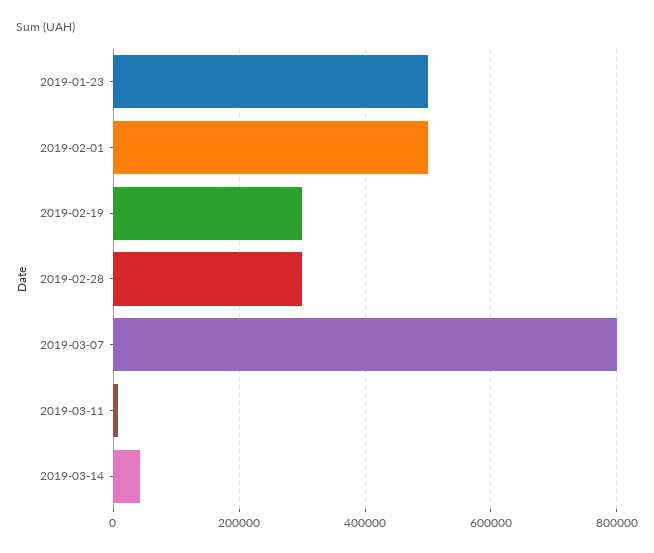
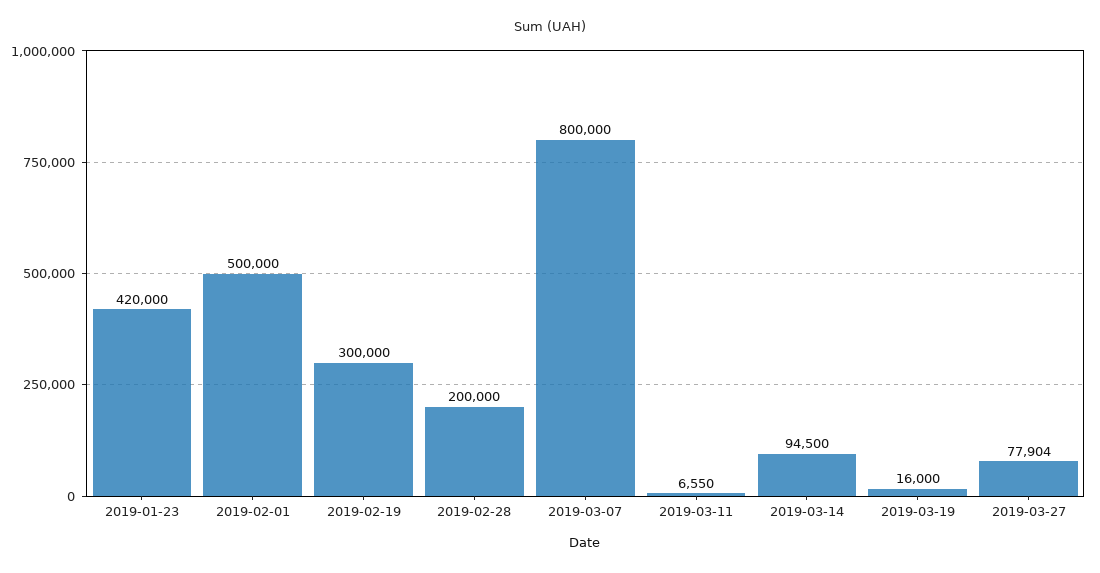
2019-01-23: 500000 -> 420000
2019-02-28: 300000 -> 200000
2019-03-14: 40000 -> 94500
2019-03-19: none -> 16000
2019-03-27: none -> 77904

